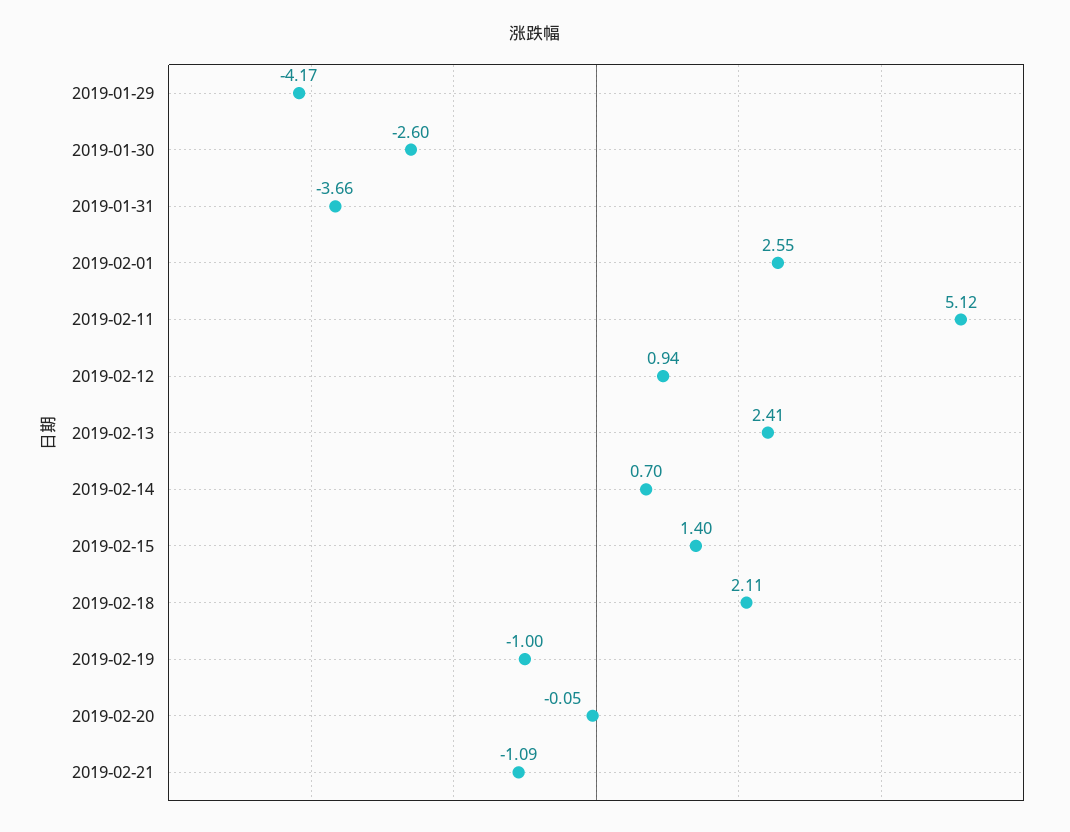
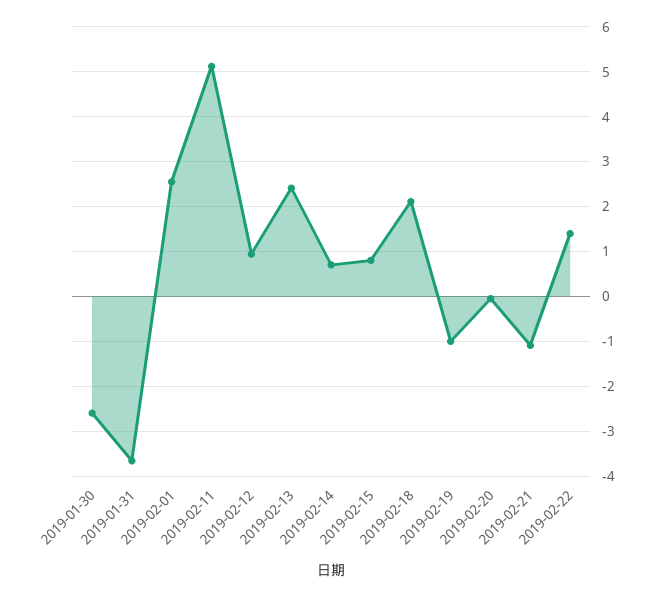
2019-01-29: -4.17 -> none
2019-02-15: 1.4 -> 0.8
2019-02-22: none -> 1.4

